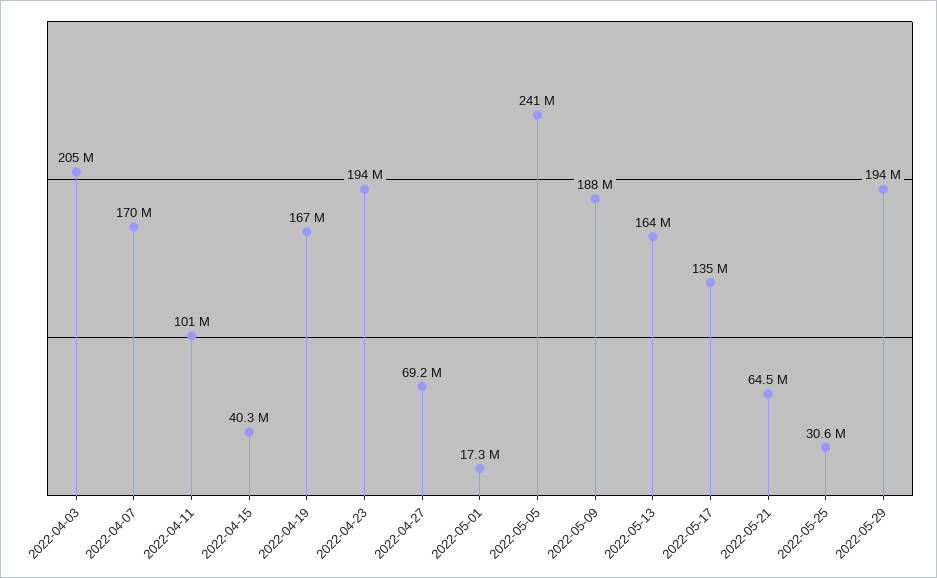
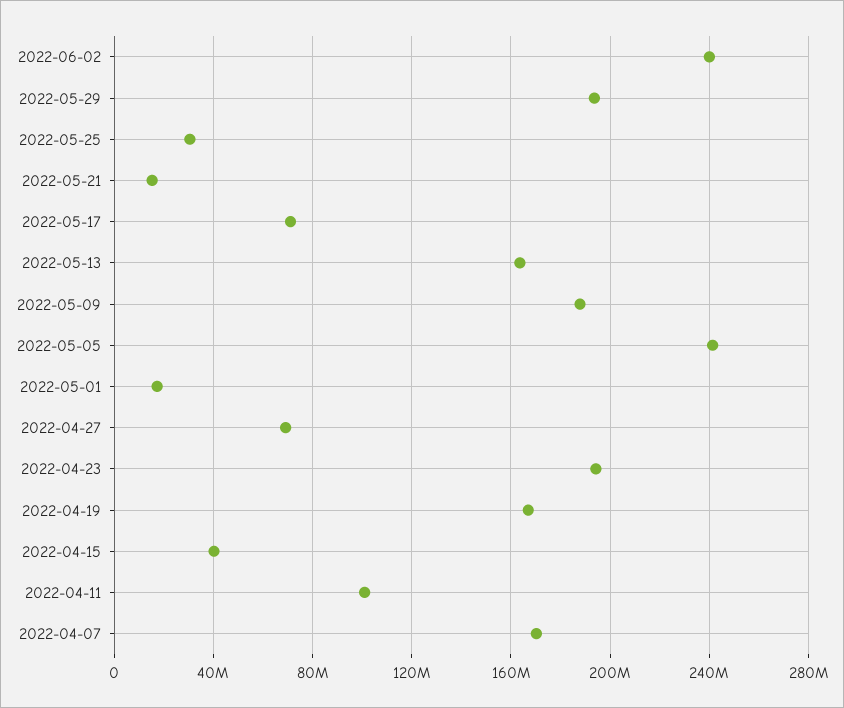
2022-04-03: 205000000 -> none
2022-05-17: 135000000 -> 70000000
2022-05-21: 64500000 -> 15000000
2022-06-02: none -> 240000000

